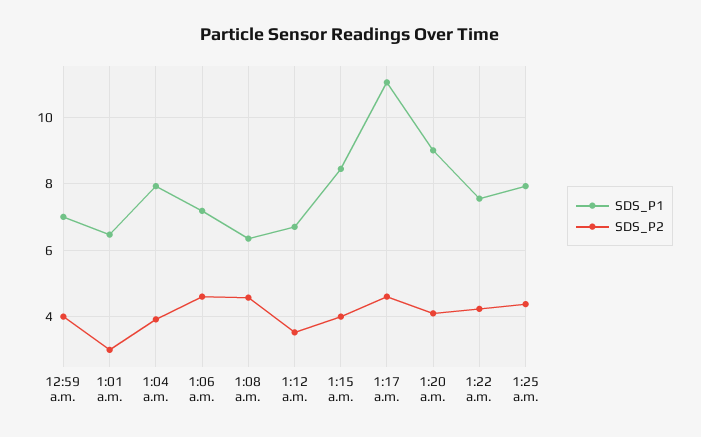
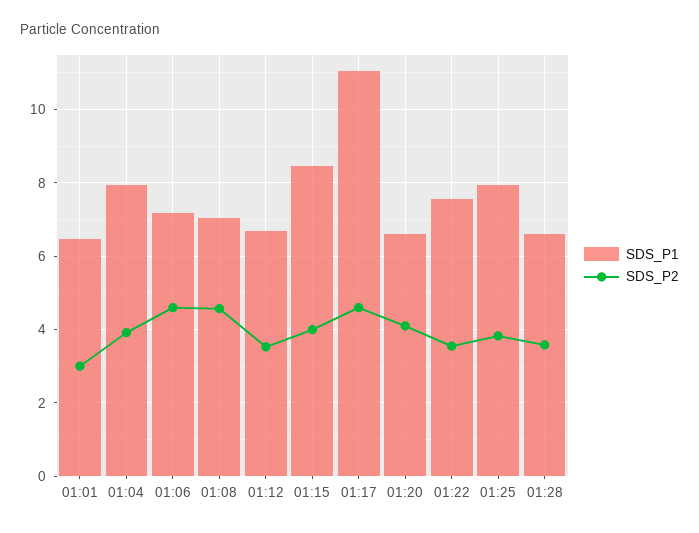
SDS_P1, 12:59 a.m.: 7 -> none
SDS_P2, 12:59 a.m.: 4 -> none
SDS_P1, 1:08 a.m.: 6.4 -> 7
SDS_P1, 1:20 a.m.: 9 -> 6.6
SDS_P2, 1:22 a.m.: 4.2 -> 3.6
SDS_P2, 1:25 a.m.: 4.4 -> 3.8
SDS_P1, 01:28: none -> 6.6
SDS_P2, 01:28: none -> 3.6

